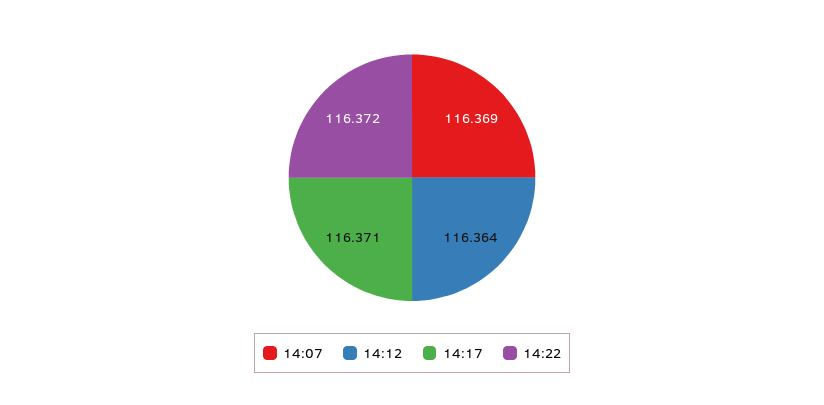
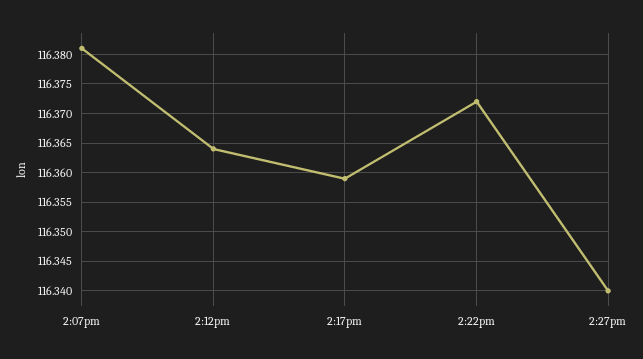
14:07: 116.369 -> 116.38
14:17: 116.371 -> 116.36
2:27pm: none -> 116.34

